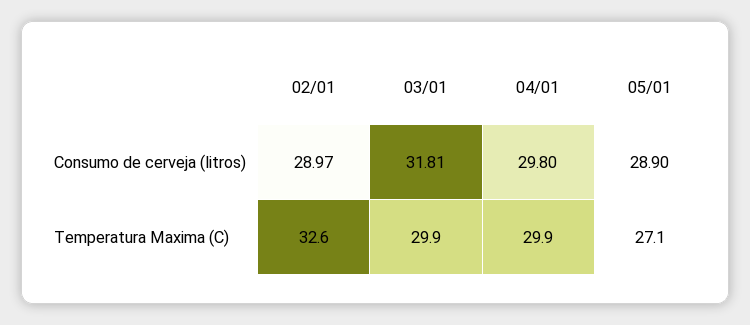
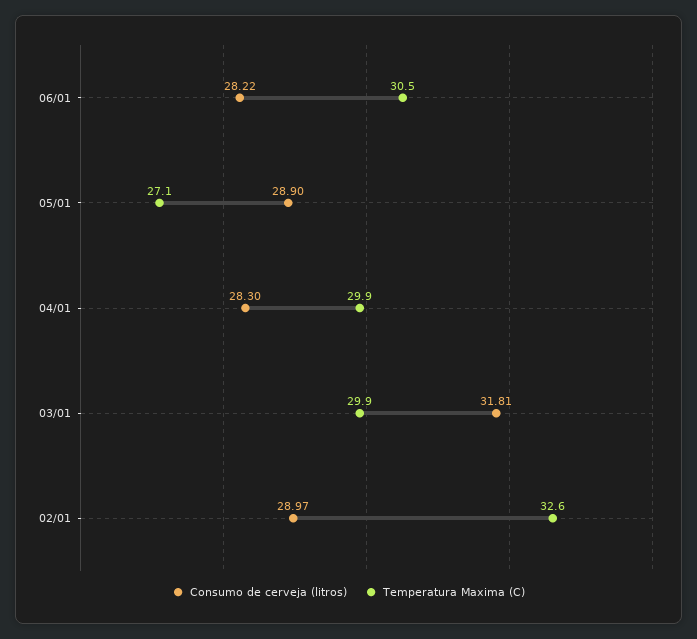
Consumo de cerveja (litros), 04/01: 29.8 -> 28.3
Consumo de cerveja (litros), 06/01: none -> 28.22
Temperatura Maxima (C), 06/01: none -> 30.5

